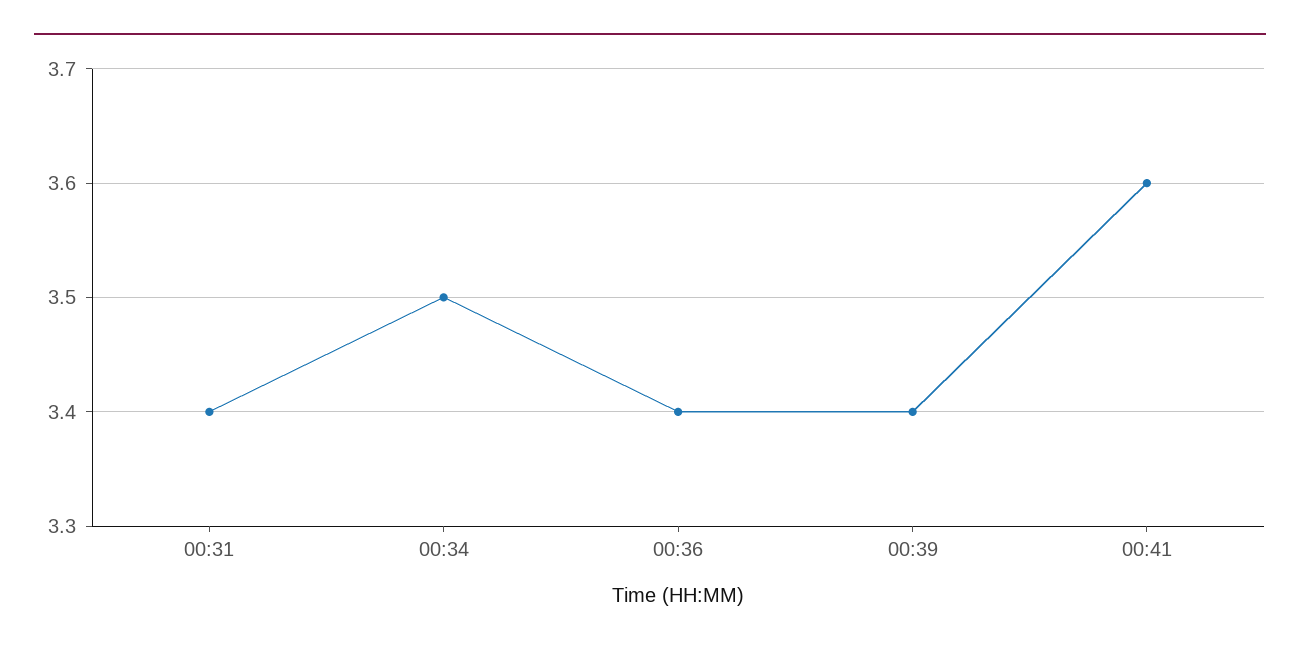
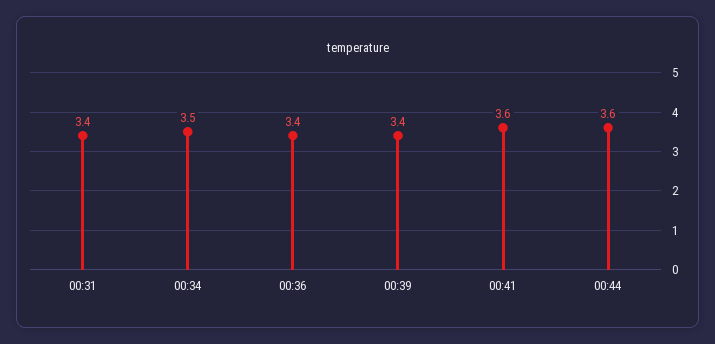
00:44: none -> 3.6

